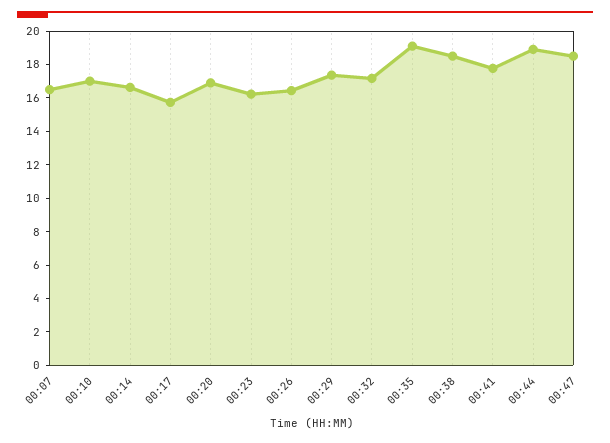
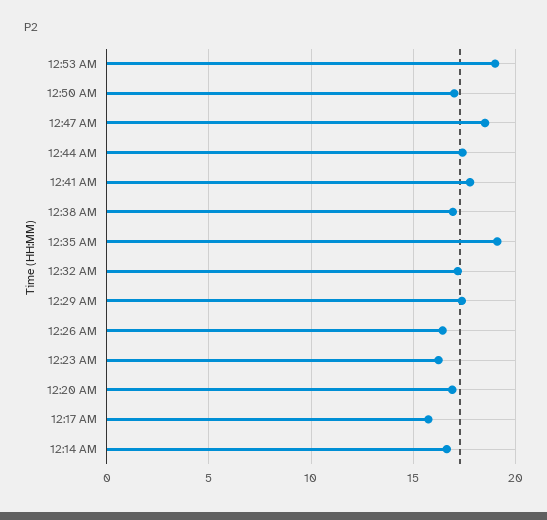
00:07: 16.5 -> none
00:10: 17 -> none
00:38: 18.5 -> 17
00:44: 19 -> 17.5
12:53 AM: none -> 19
12:50 AM: none -> 17

